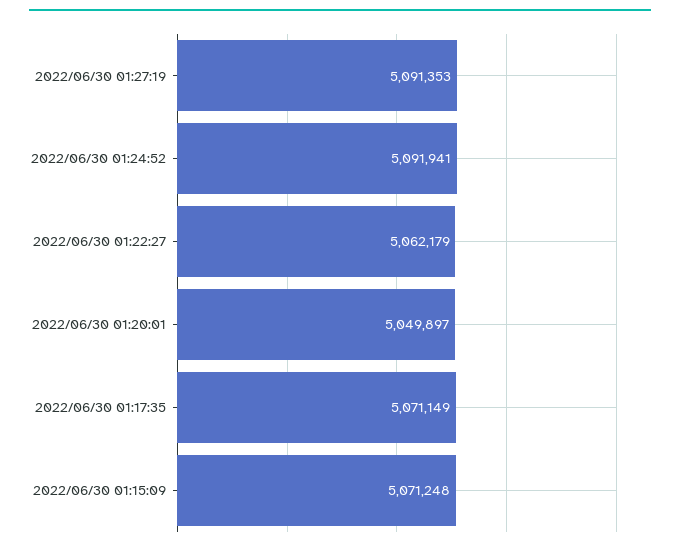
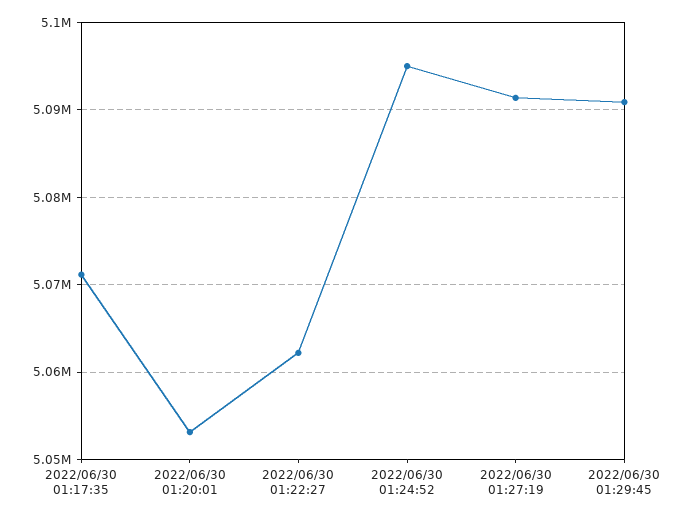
2022/06/30 01:24:52: 5091941 -> 5095000
2022/06/30 01:20:01: 5049897 -> 5053000
2022/06/30 01:15:09: 5071248 -> none
2022/06/30 01:29:45: none -> 5091000

